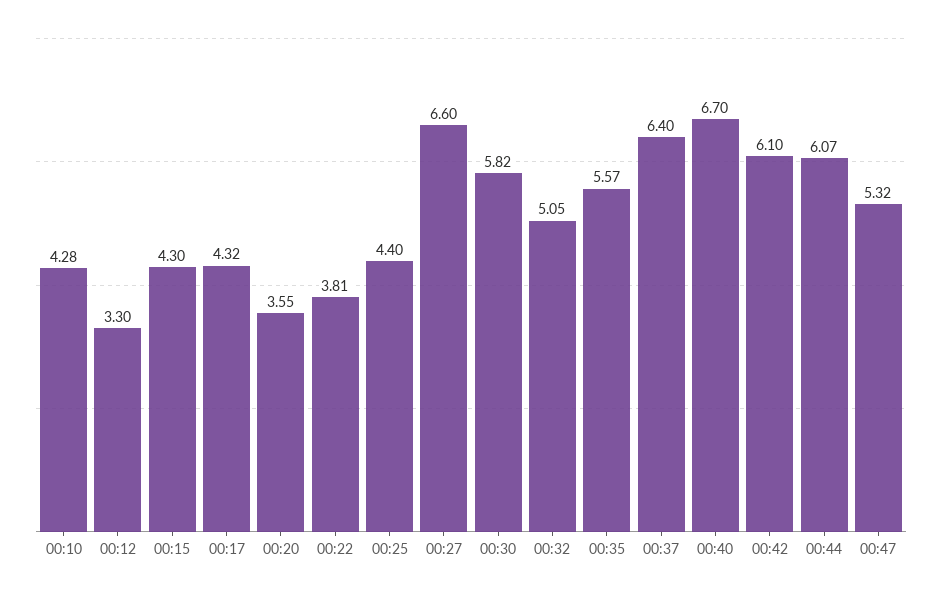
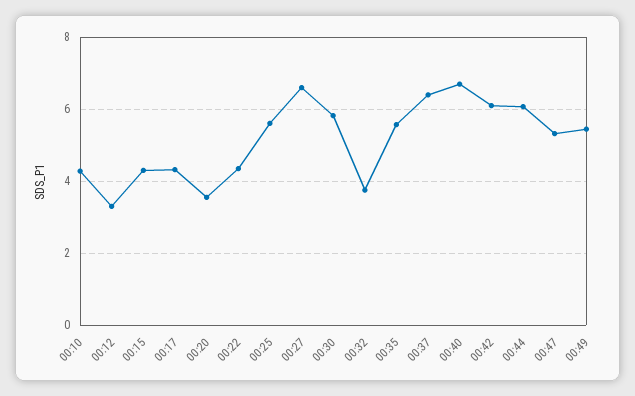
00:22: 3.81 -> 4.4
00:25: 4.4 -> 5.6
00:32: 5.05 -> 3.8
00:49: none -> 5.4

